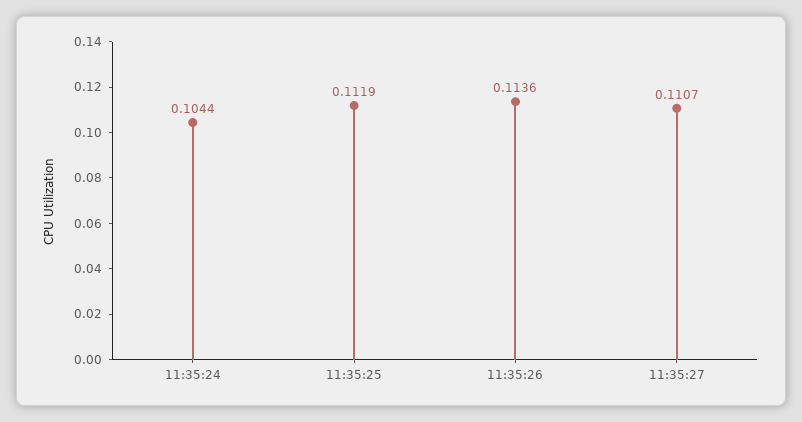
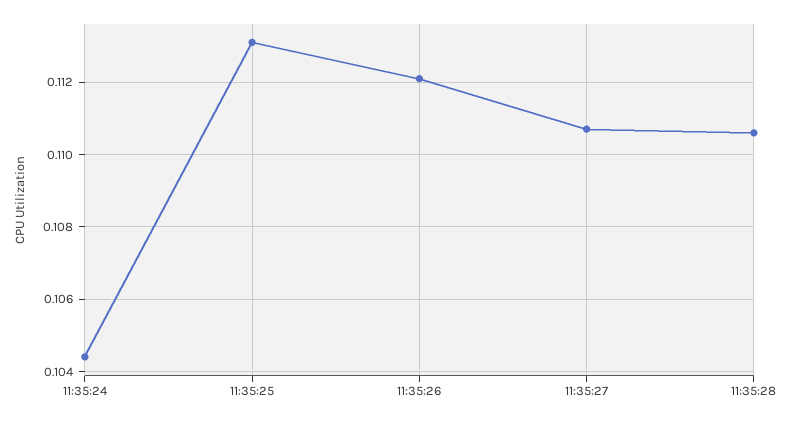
11:35:25: 0.1119 -> 0.113
11:35:26: 0.1136 -> 0.112
11:35:28: none -> 0.1105

